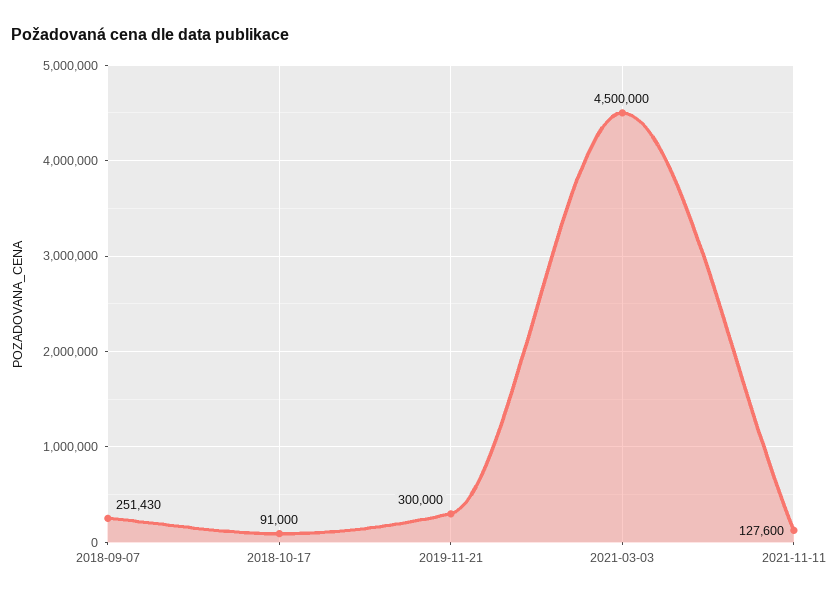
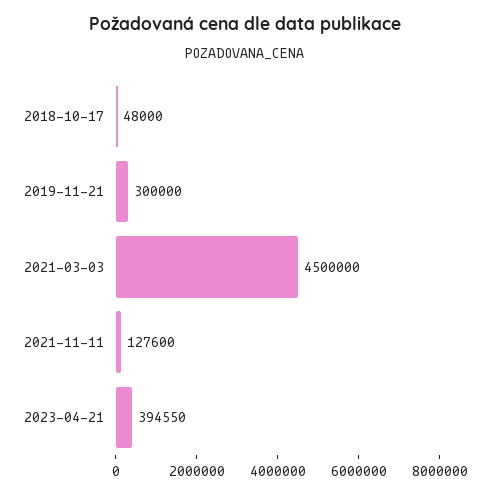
2018-09-07: 251430 -> none
2018-10-17: 91000 -> 48000
2023-04-21: none -> 394550

